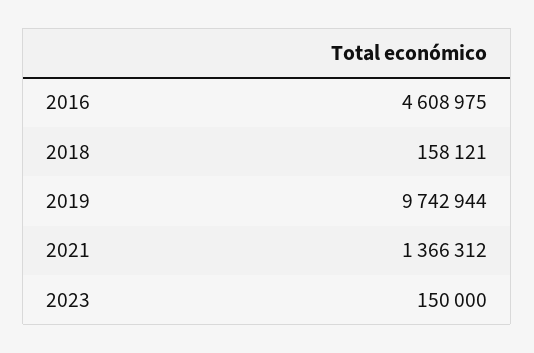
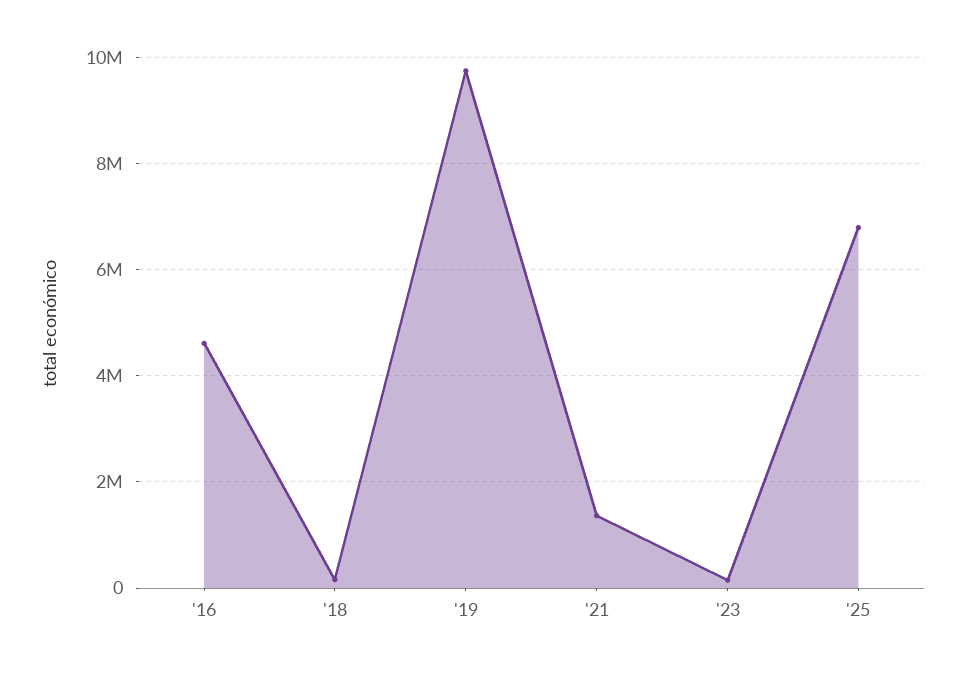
'25: none -> 6800000

